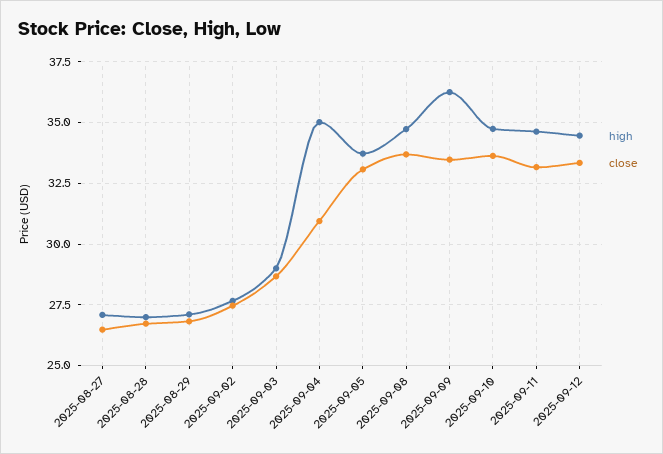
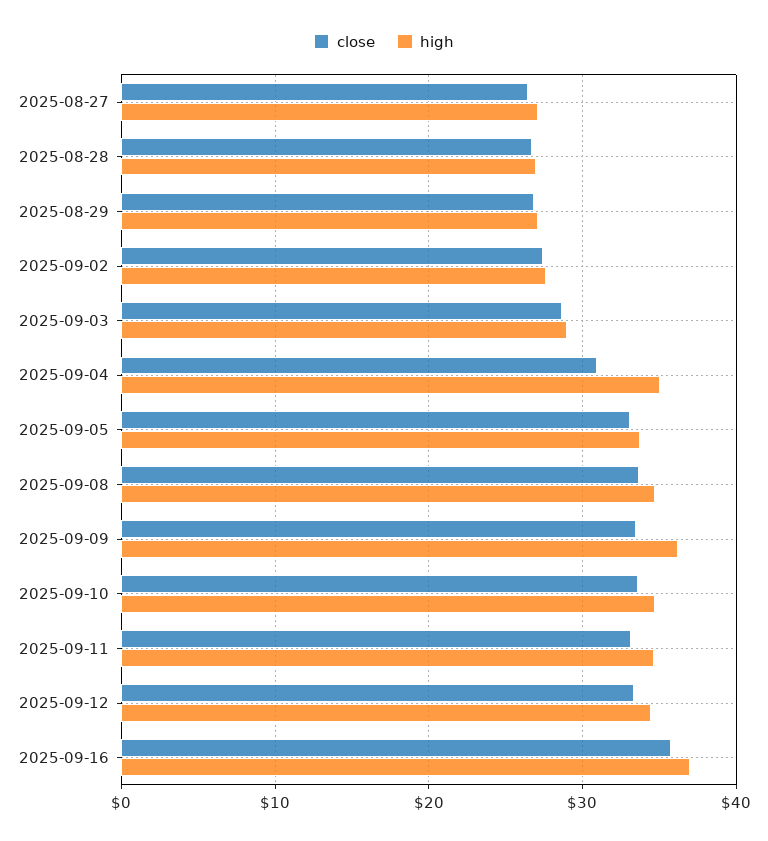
close, 2025-09-16: none -> 36
high, 2025-09-16: none -> 37

